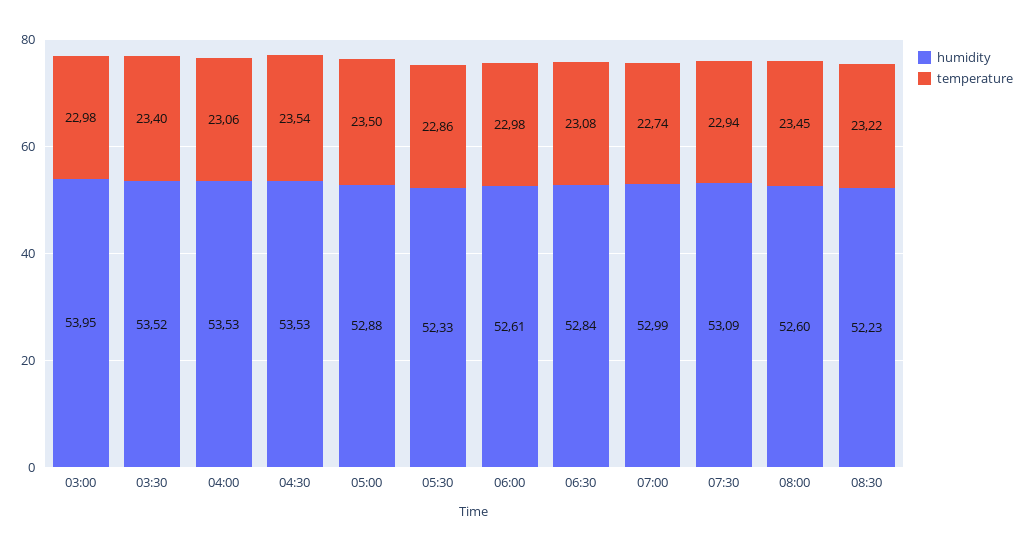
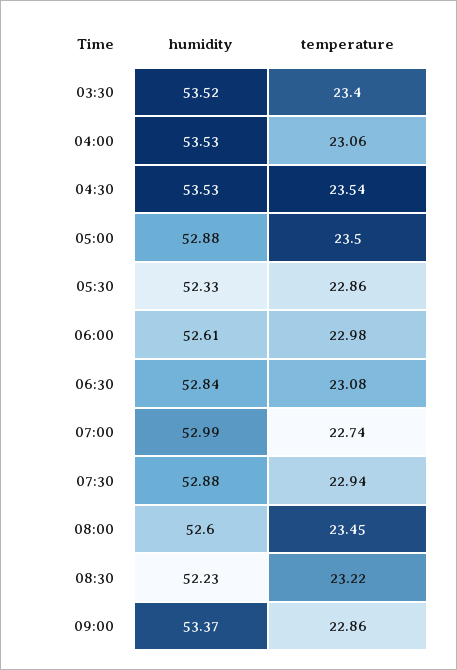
humidity, 03:00: 53.95 -> none
temperature, 03:00: 22.98 -> none
humidity, 07:30: 53.09 -> 52.88
humidity, 09:00: none -> 53.37
temperature, 09:00: none -> 22.86

